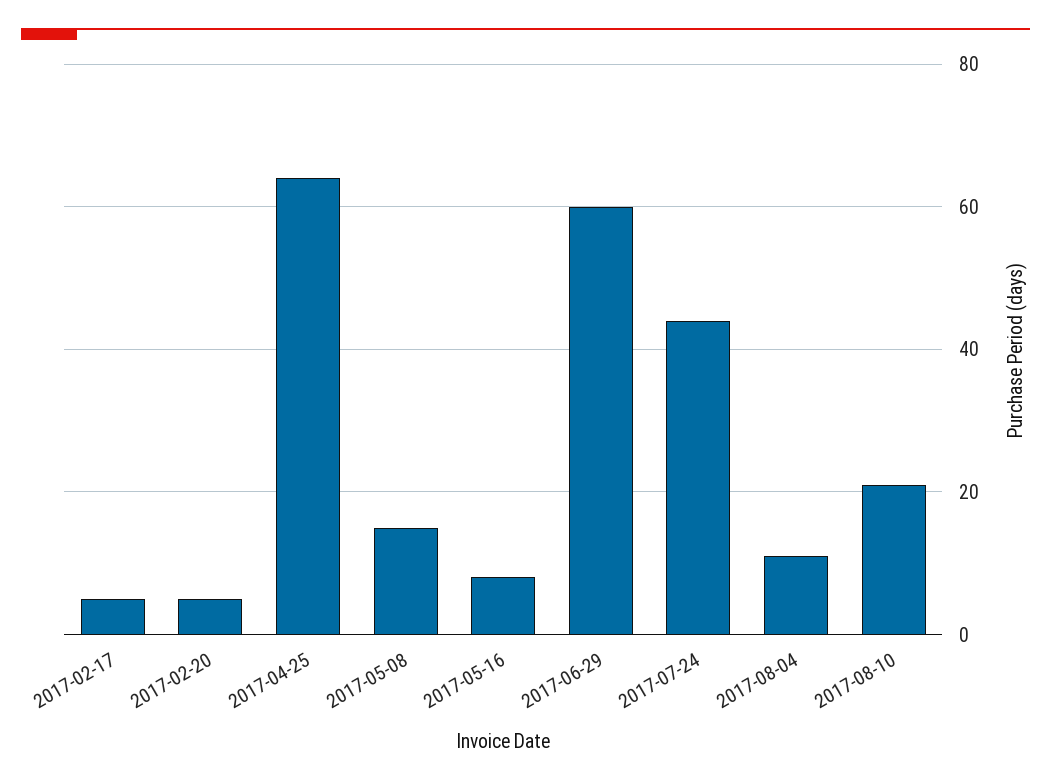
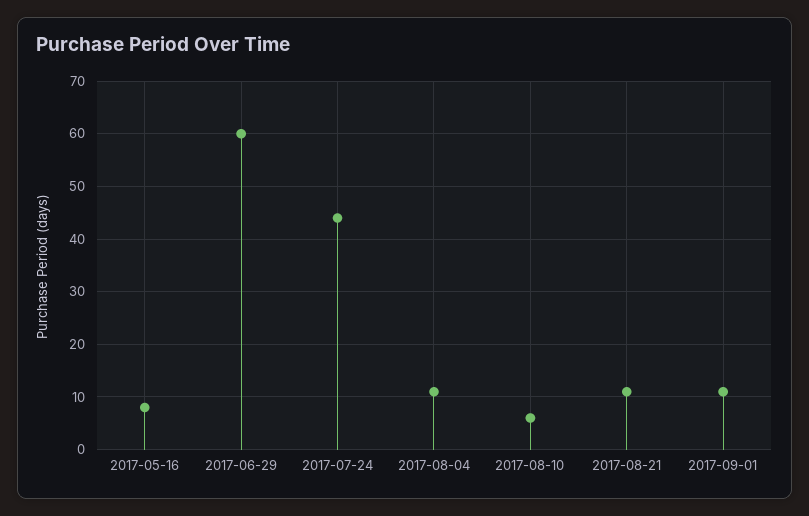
2017-02-17: 5 -> none
2017-02-20: 5 -> none
2017-04-25: 65 -> none
2017-05-08: 15 -> none
2017-08-10: 20 -> 5
2017-08-21: none -> 10
2017-09-01: none -> 10

